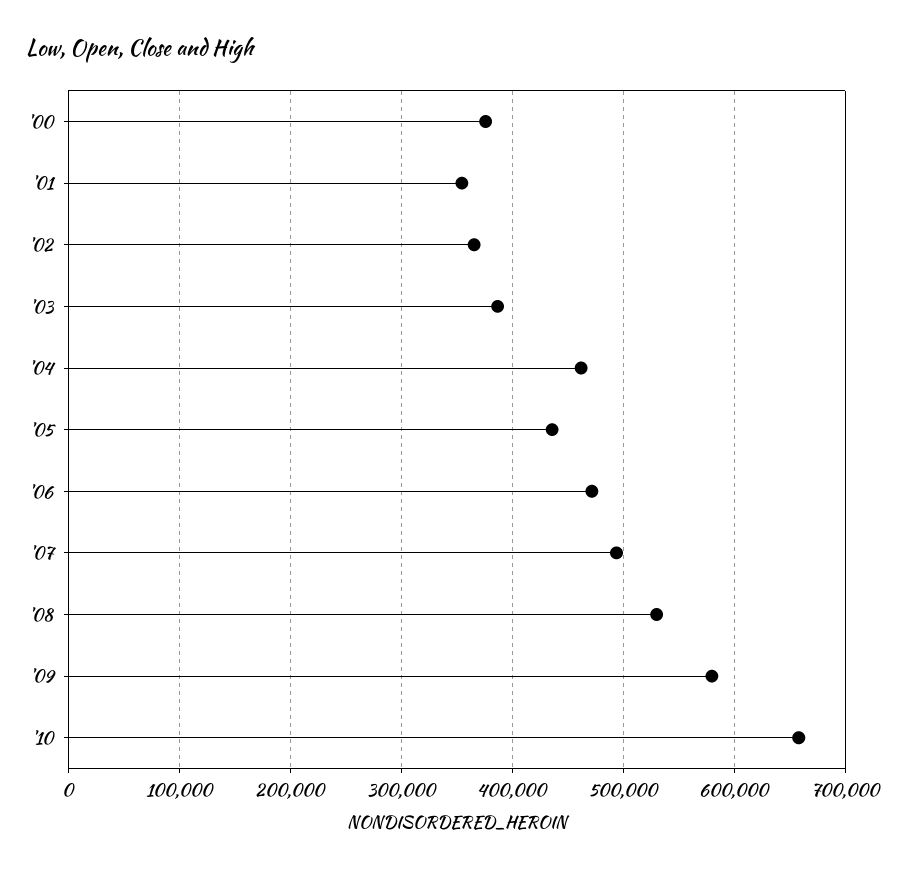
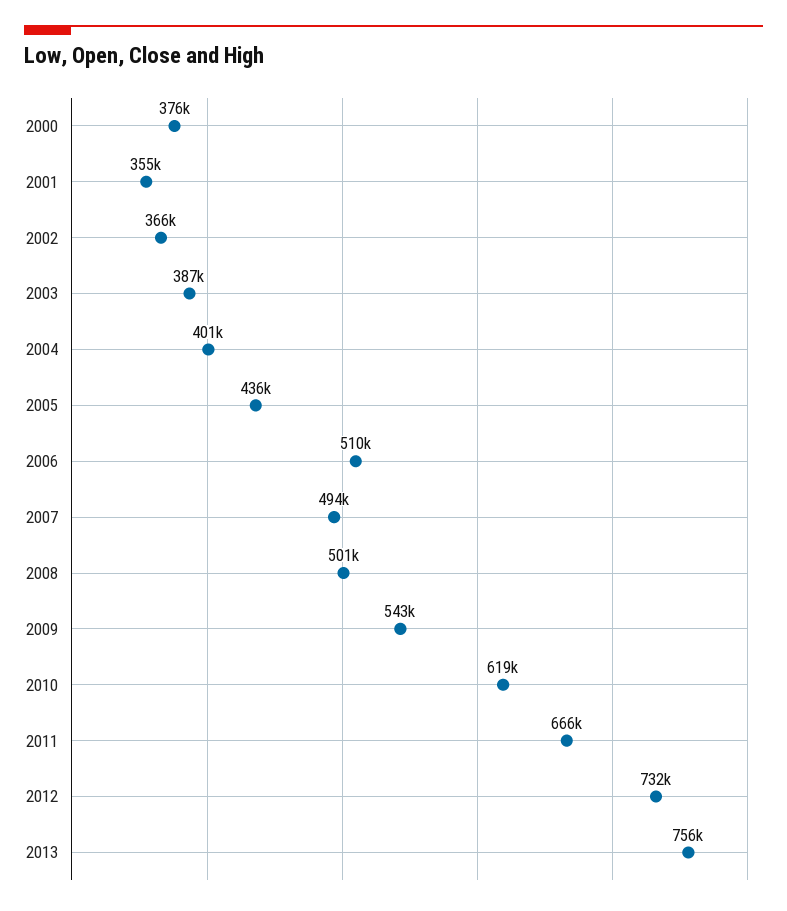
'04: 460000 -> 401000
'06: 470000 -> 510000
'08: 530000 -> 501000
'09: 580000 -> 543000
'10: 660000 -> 619000
2011: none -> 666000
2012: none -> 732000
2013: none -> 756000

